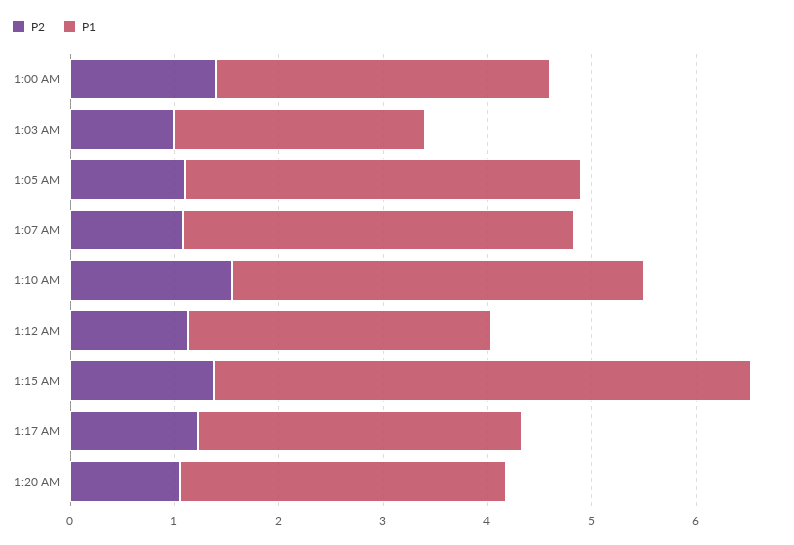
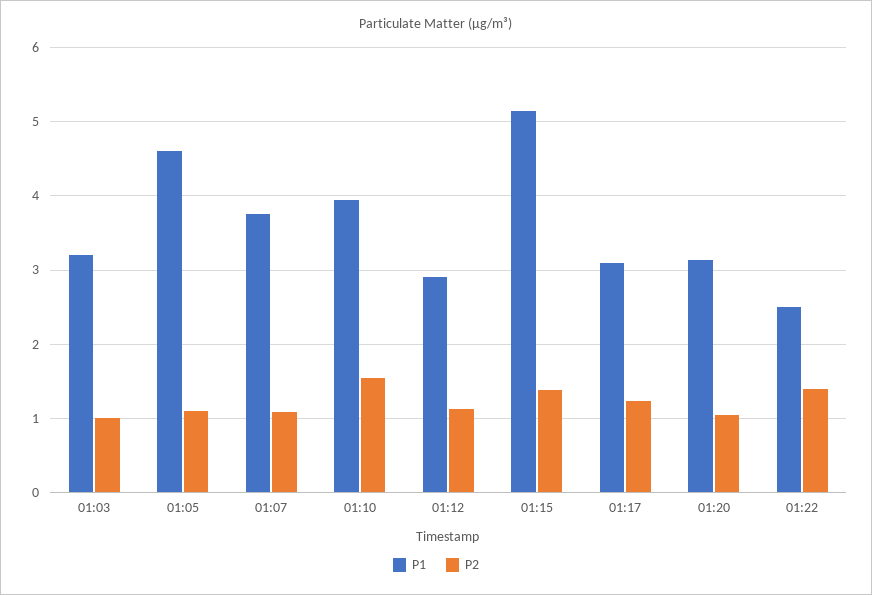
P2, 1:00 AM: 1.4 -> none
P1, 1:00 AM: 3.2 -> none
P1, 1:03 AM: 2.4 -> 3.2
P1, 1:05 AM: 3.8 -> 4.6
P1, 01:22: none -> 2.5
P2, 01:22: none -> 1.4

